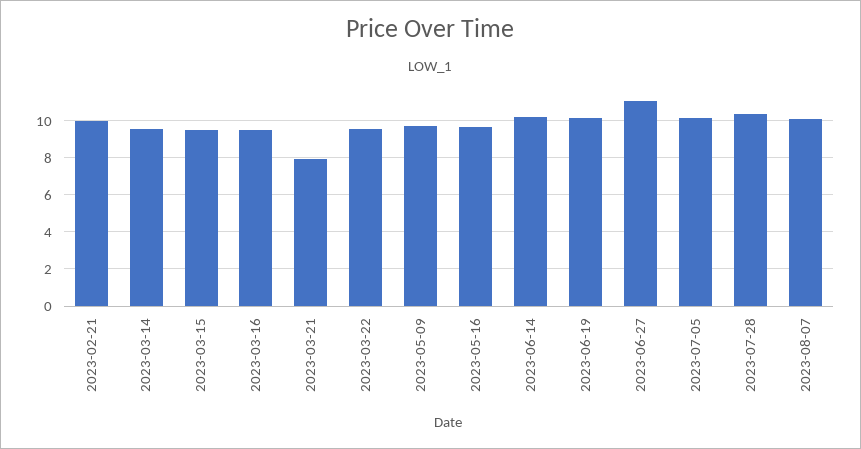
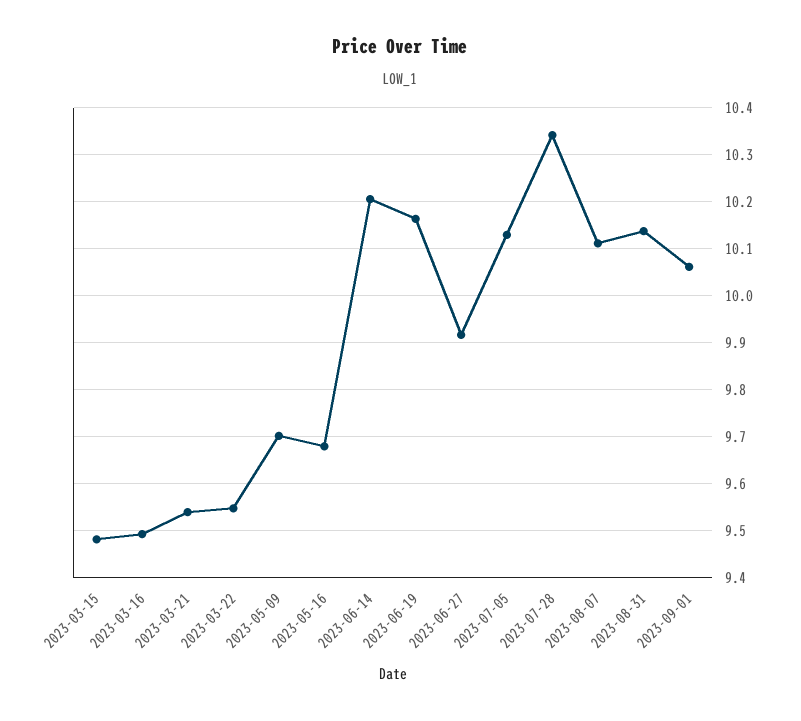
2023-02-21: 10 -> none
2023-03-14: 9.5 -> none
2023-03-21: 8 -> 9.54
2023-06-27: 11 -> 9.92
2023-08-31: none -> 10.14
2023-09-01: none -> 10.06

